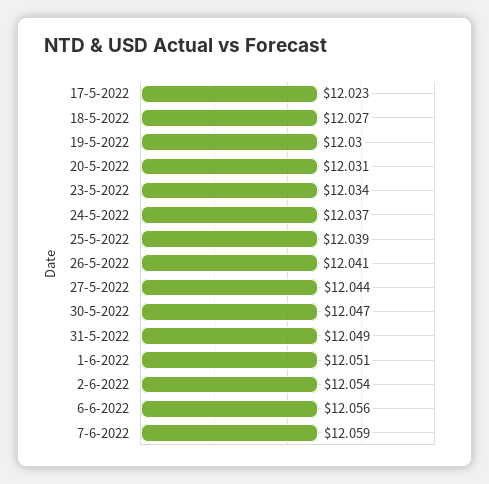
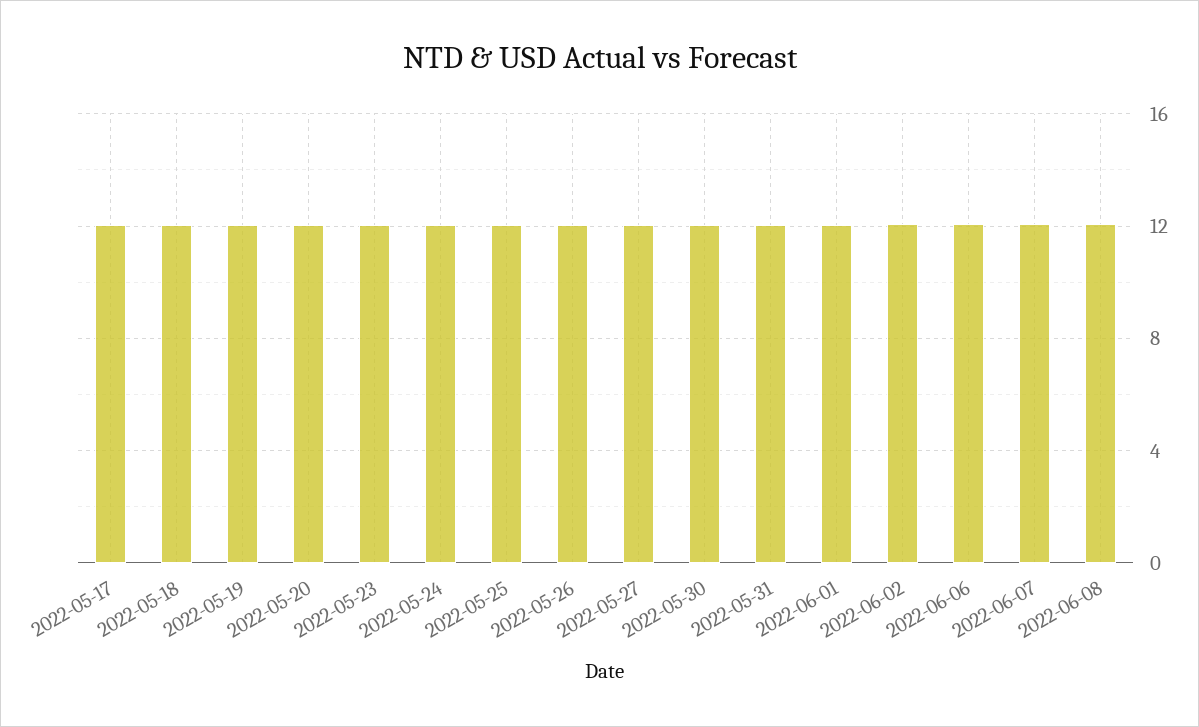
2022-06-08: none -> 12

